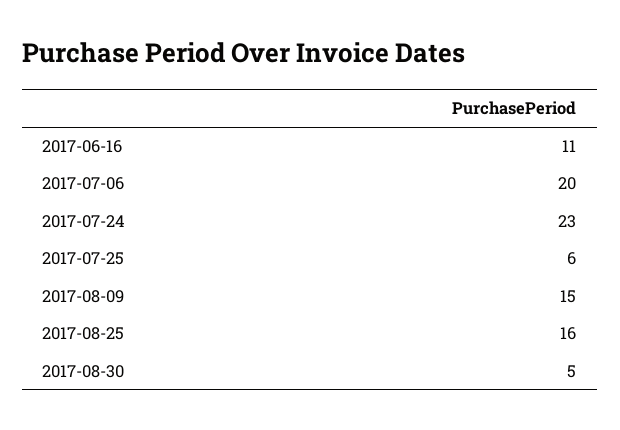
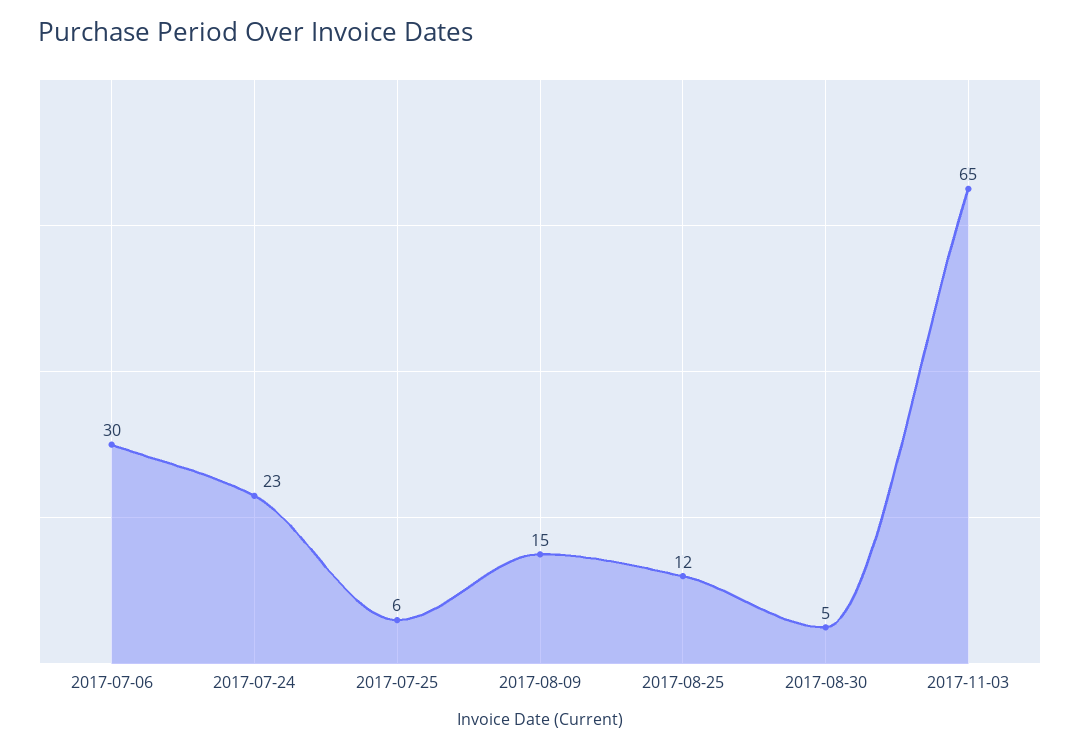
2017-06-16: 11 -> none
2017-07-06: 20 -> 30
2017-08-25: 16 -> 12
2017-11-03: none -> 65

